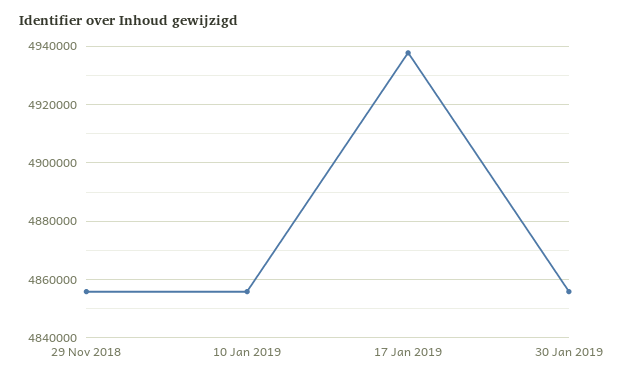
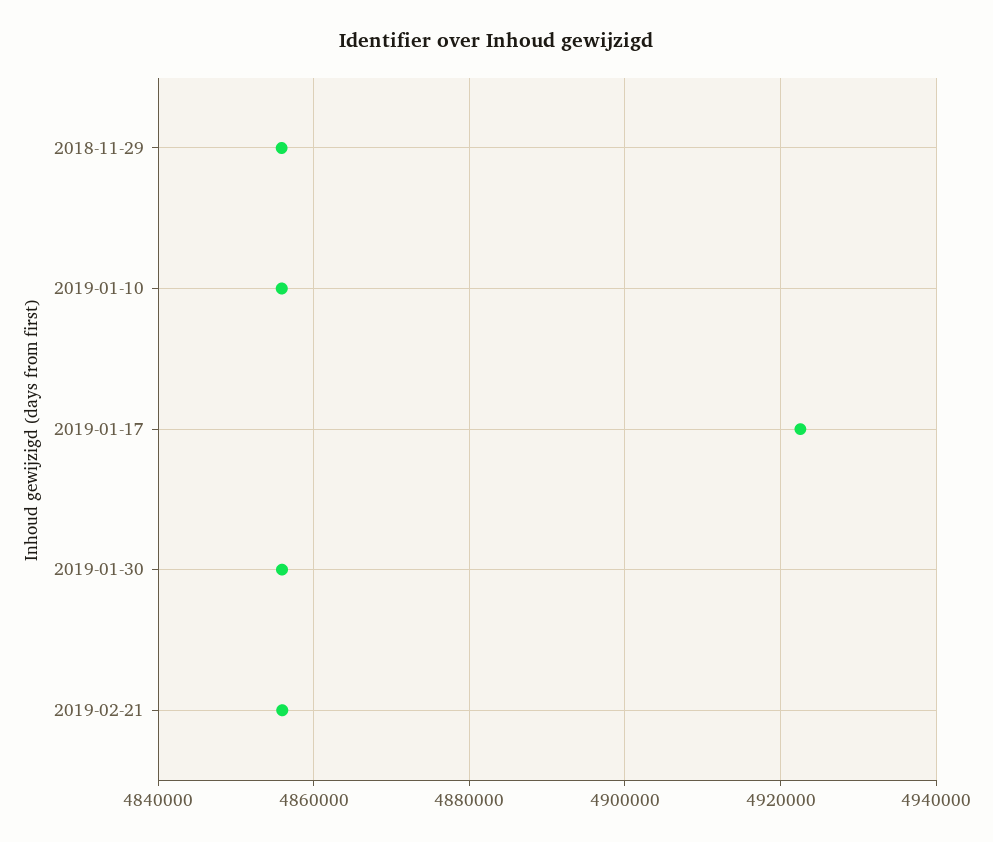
17 Jan 2019: 4937500 -> 4922000
2019-02-21: none -> 4856000

